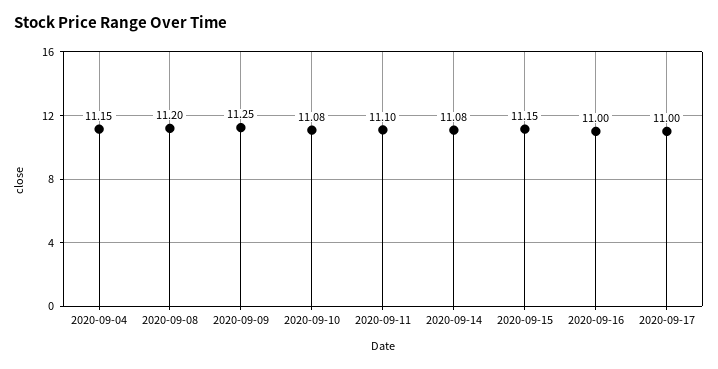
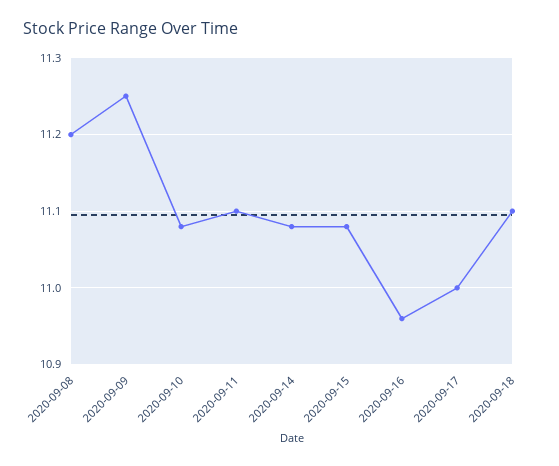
2020-09-04: 11.15 -> none
2020-09-15: 11.15 -> 11.08
2020-09-16: 11 -> 10.96
2020-09-18: none -> 11.1

